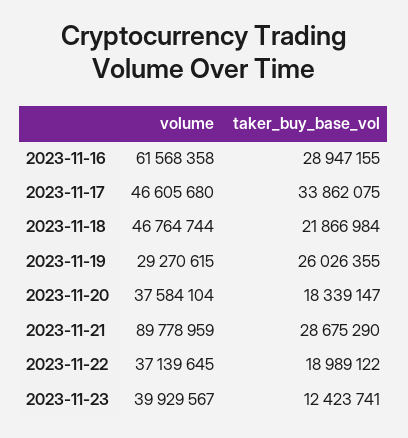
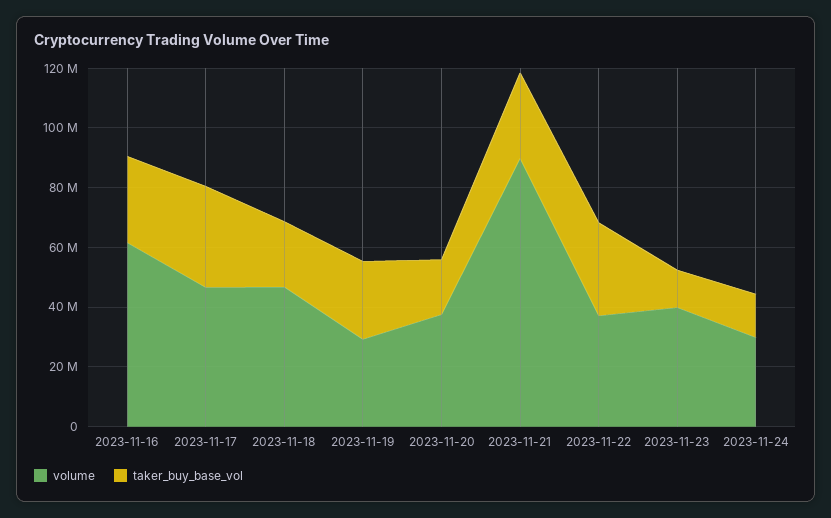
taker_buy_base_vol, 2023-11-22: 18989122 -> 30000000
volume, 2023-11-24: none -> 30000000
taker_buy_base_vol, 2023-11-24: none -> 15000000

